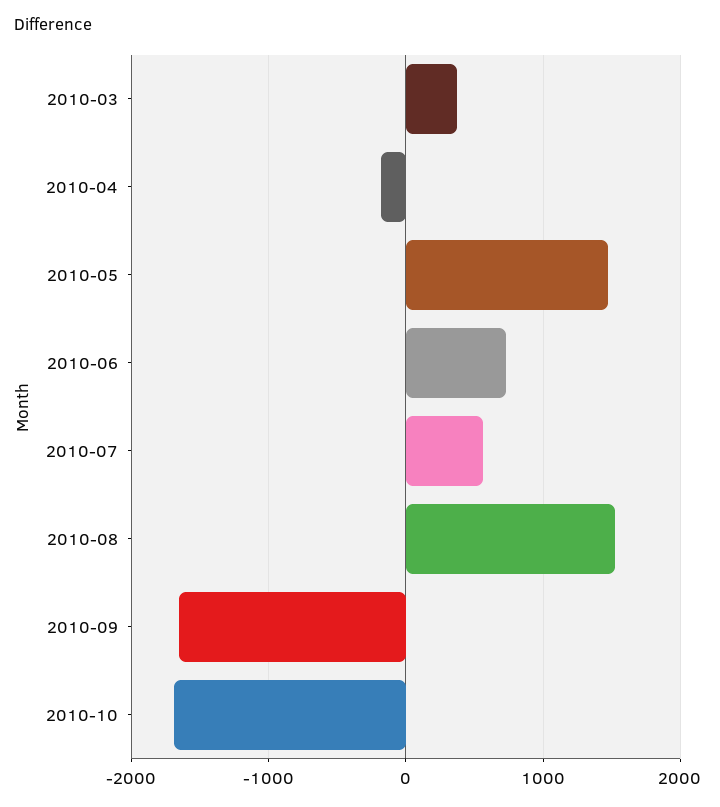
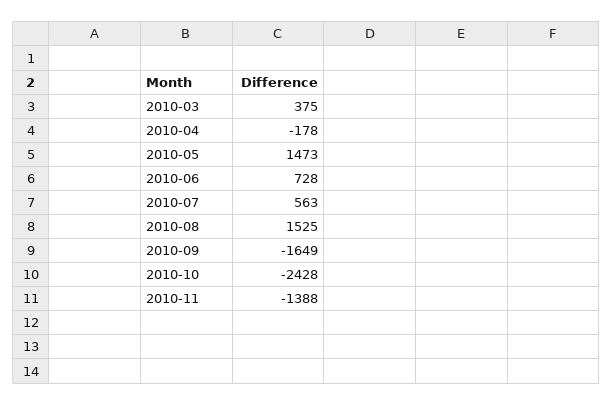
2010-10: -1700 -> -2428
2010-11: none -> -1388

